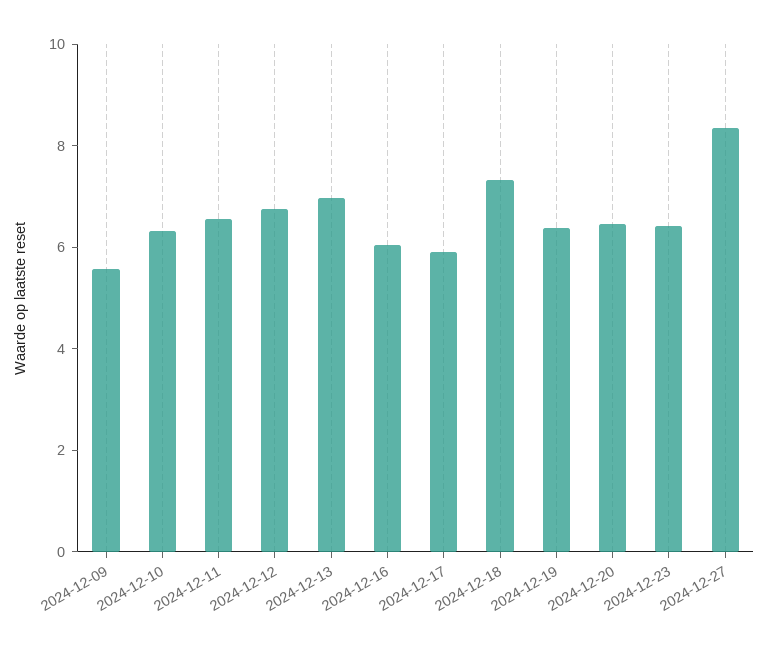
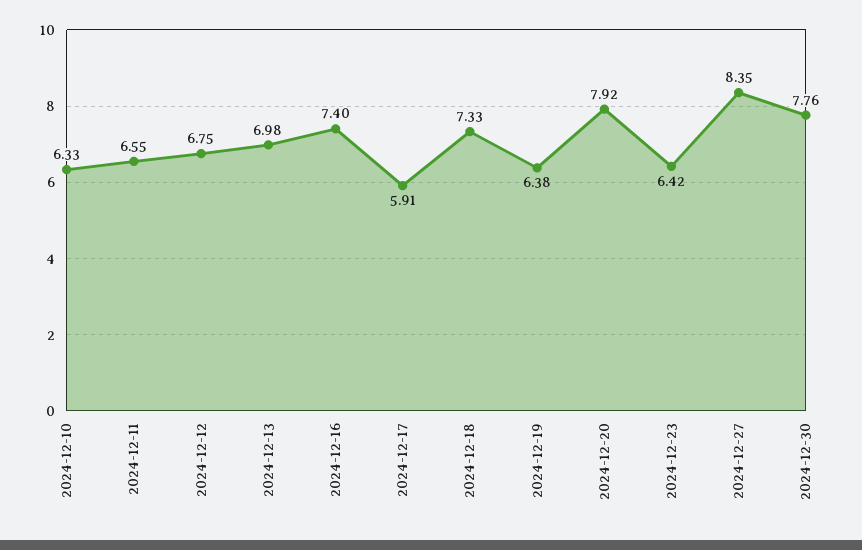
2024-12-09: 5.5 -> none
2024-12-16: 6 -> 7.4
2024-12-20: 6.5 -> 7.92
2024-12-30: none -> 7.76

